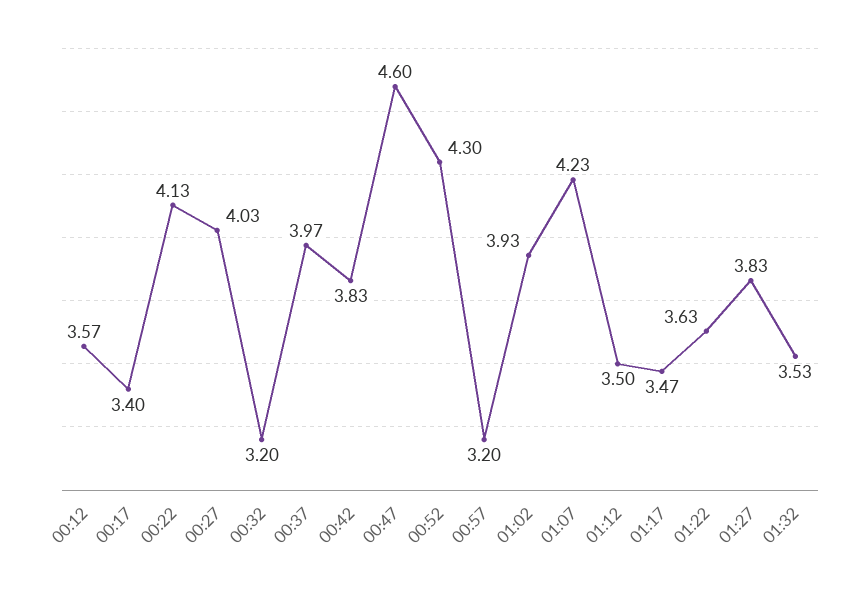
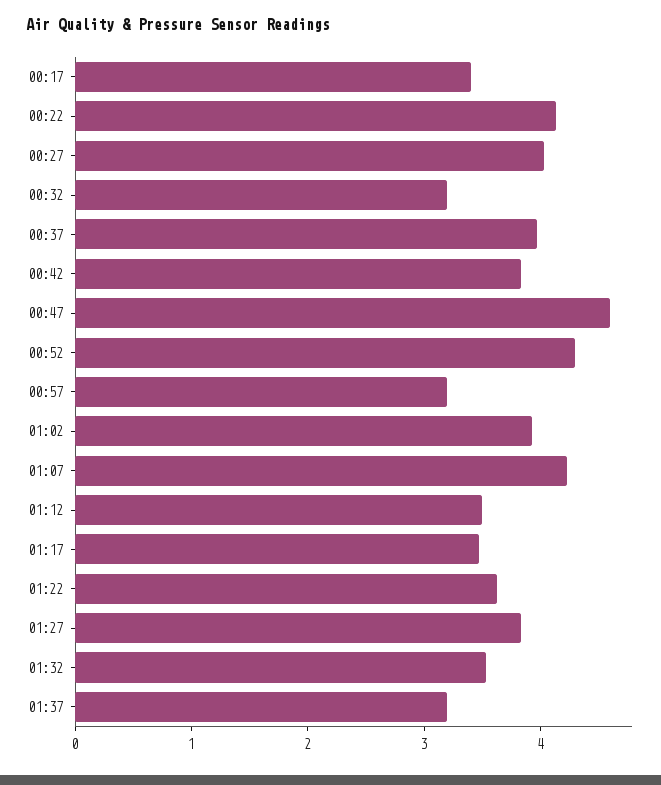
00:12: 3.57 -> none
01:37: none -> 3.2

